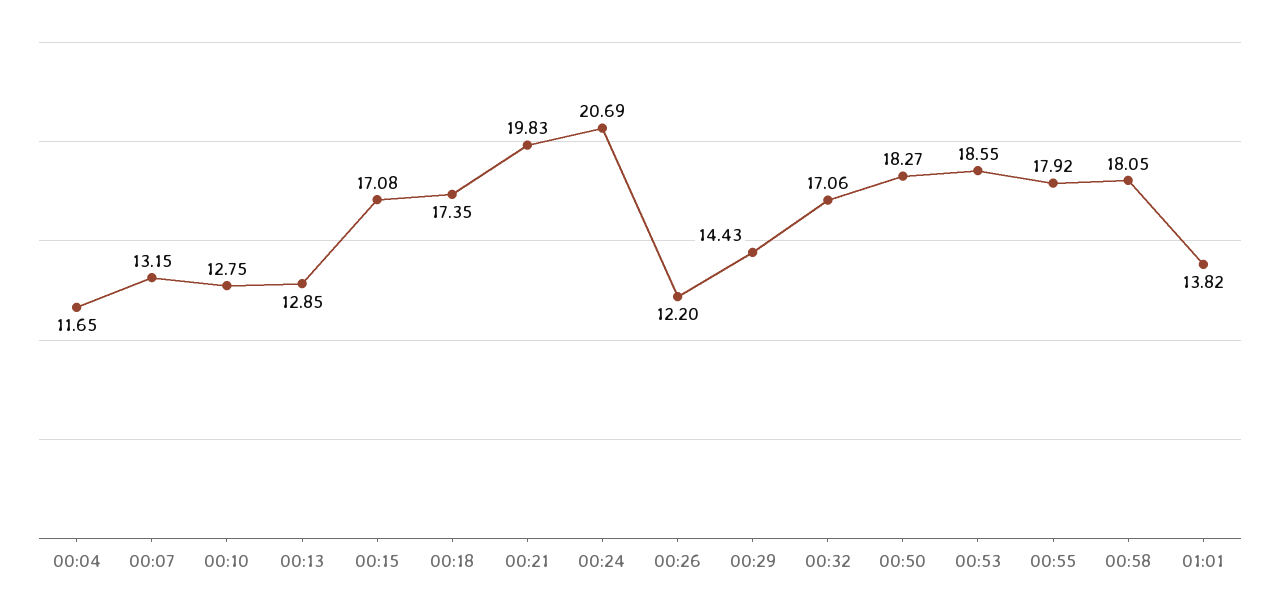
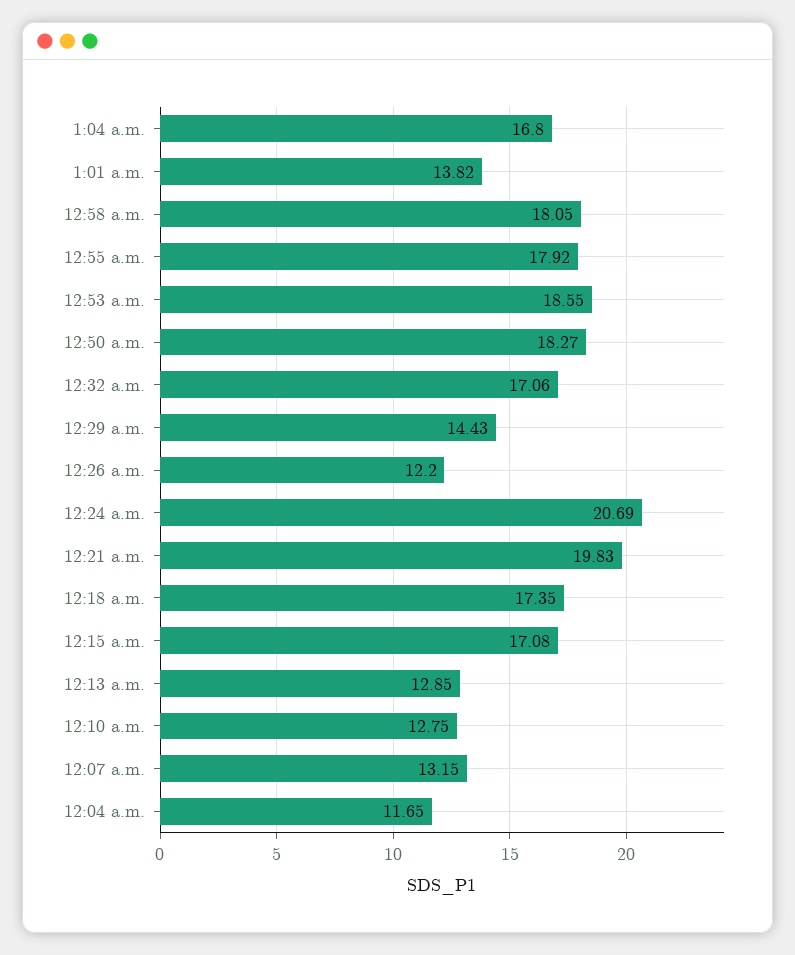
1:04 a.m.: none -> 16.8

